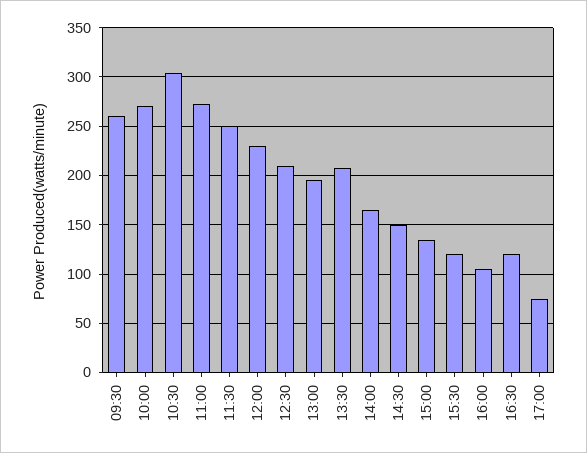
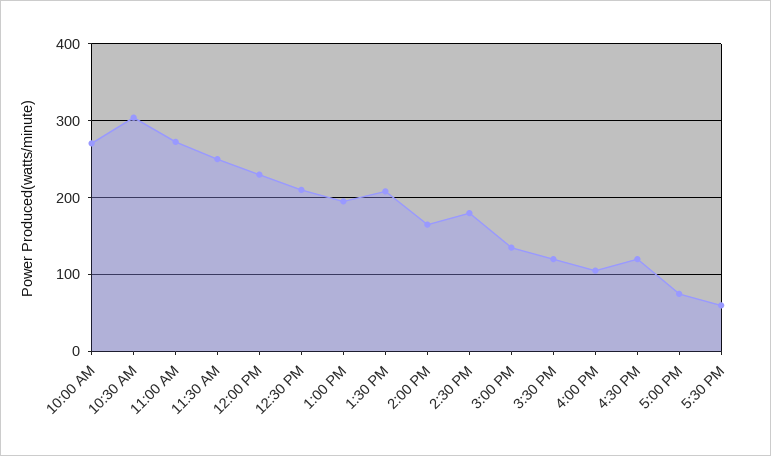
09:30: 260 -> none
14:30: 150 -> 180
5:30 PM: none -> 60

